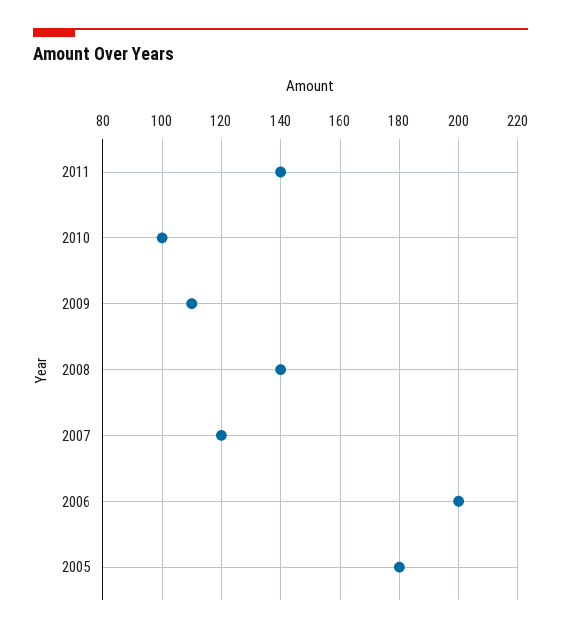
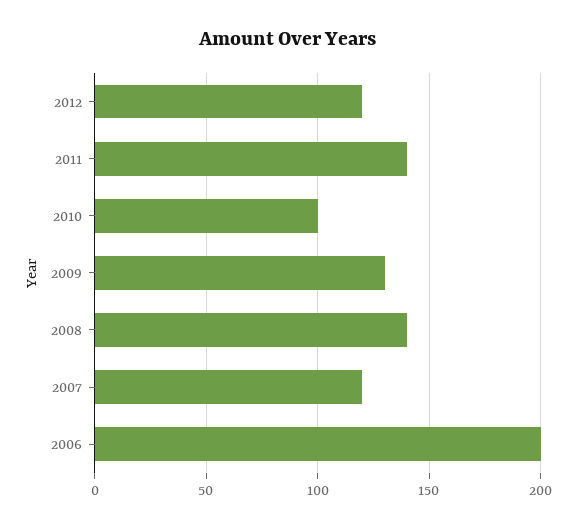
2009: 110 -> 130
2005: 180 -> none
2012: none -> 120

